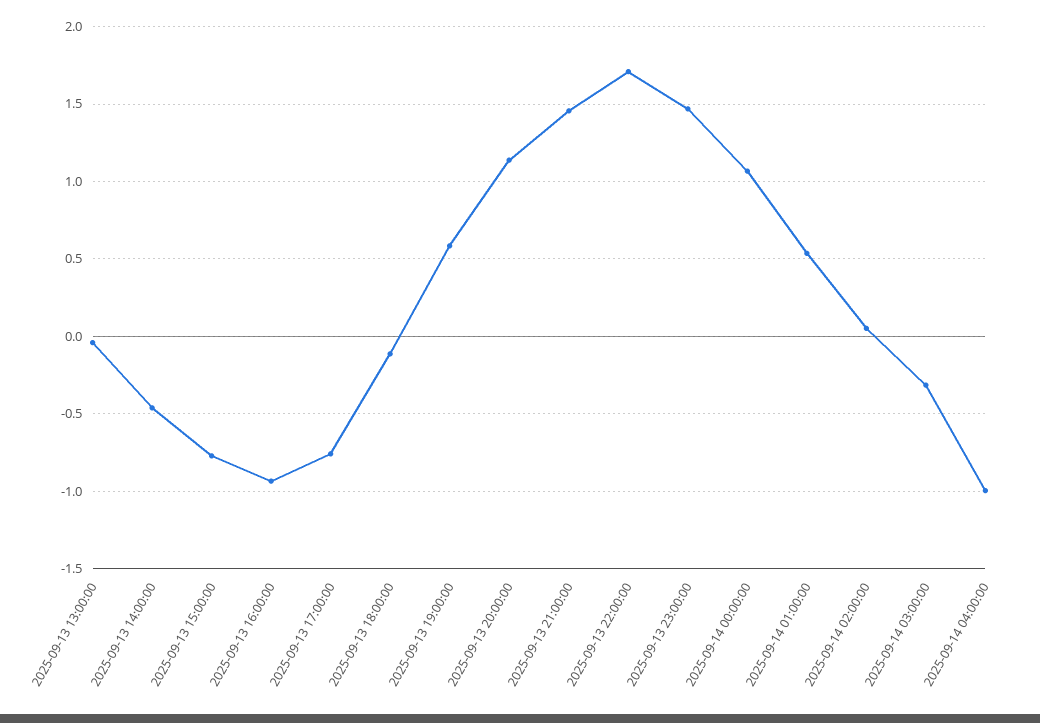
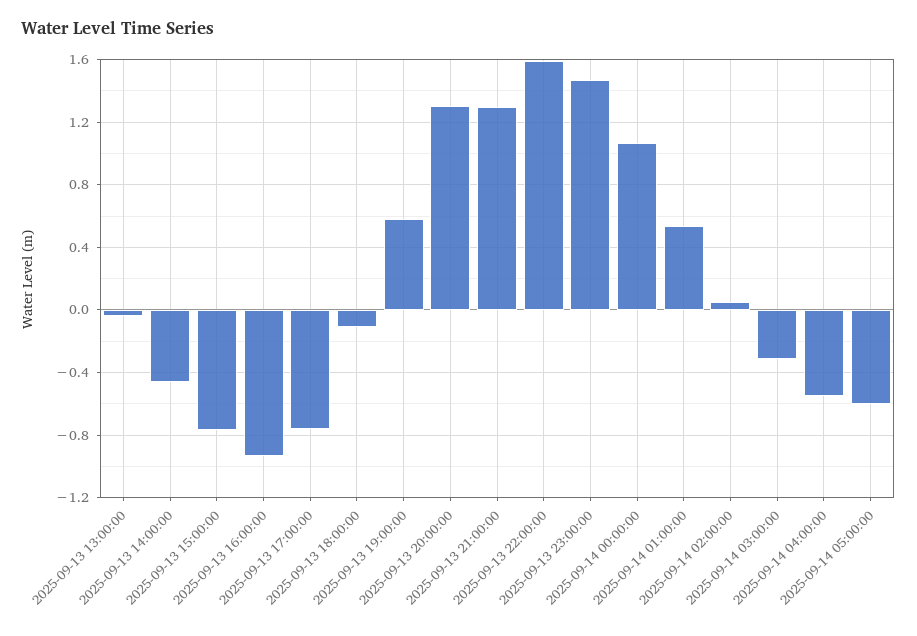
2025-09-13 20:00:00: 1.15 -> 1.3
2025-09-13 21:00:00: 1.45 -> 1.3
2025-09-13 22:00:00: 1.7 -> 1.6
2025-09-14 04:00:00: -1 -> -0.55
2025-09-14 05:00:00: none -> -0.6

